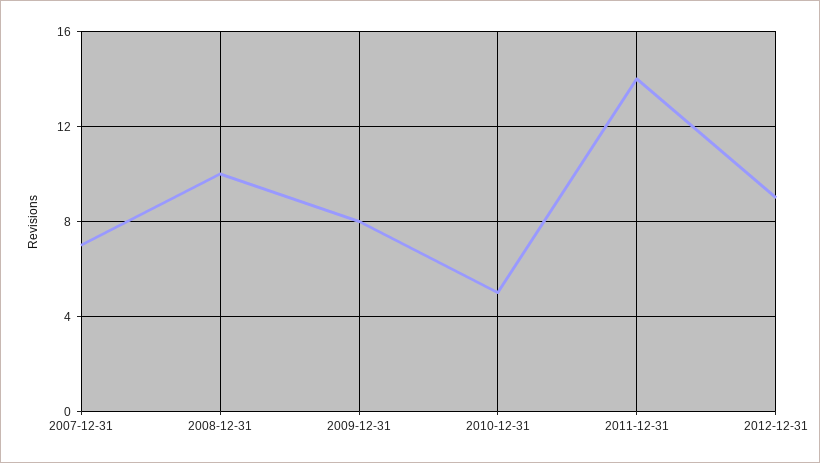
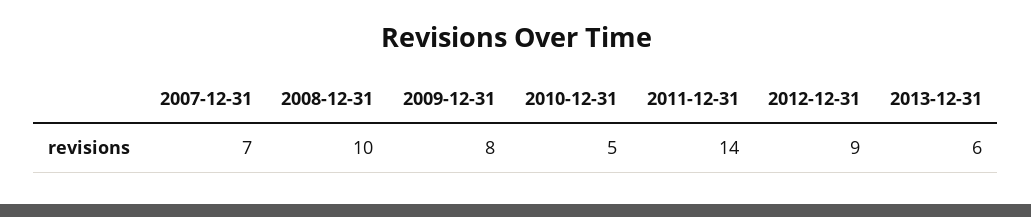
2013-12-31: none -> 6

